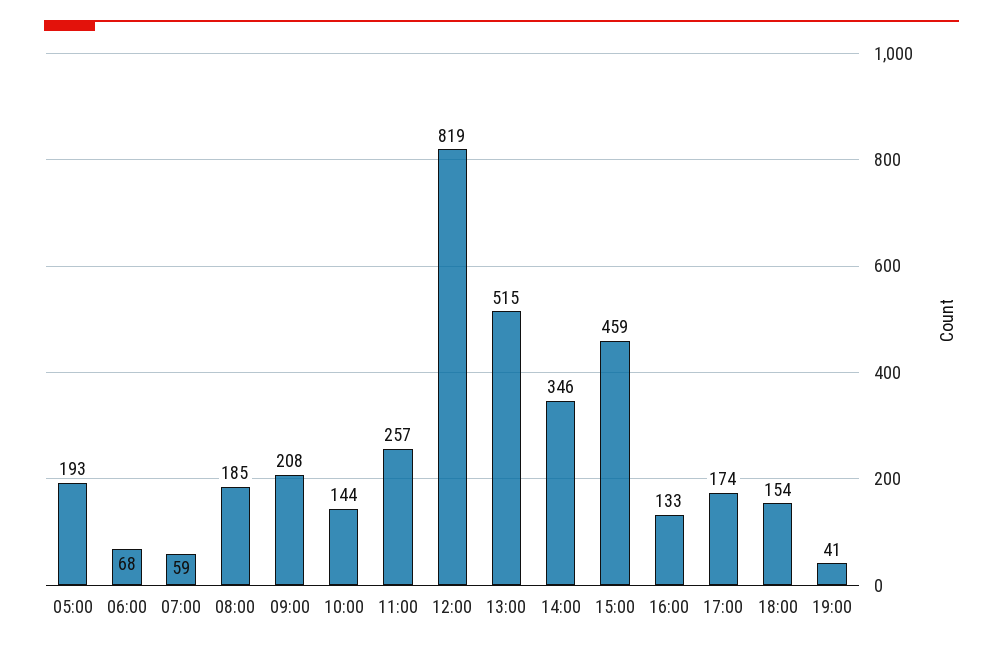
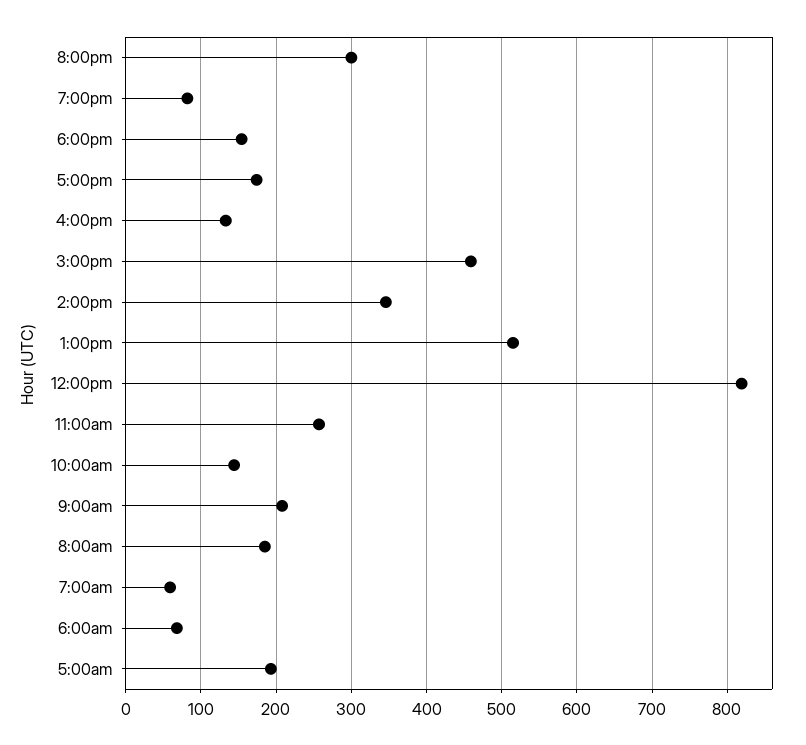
19:00: 41 -> 80
8:00pm: none -> 300

